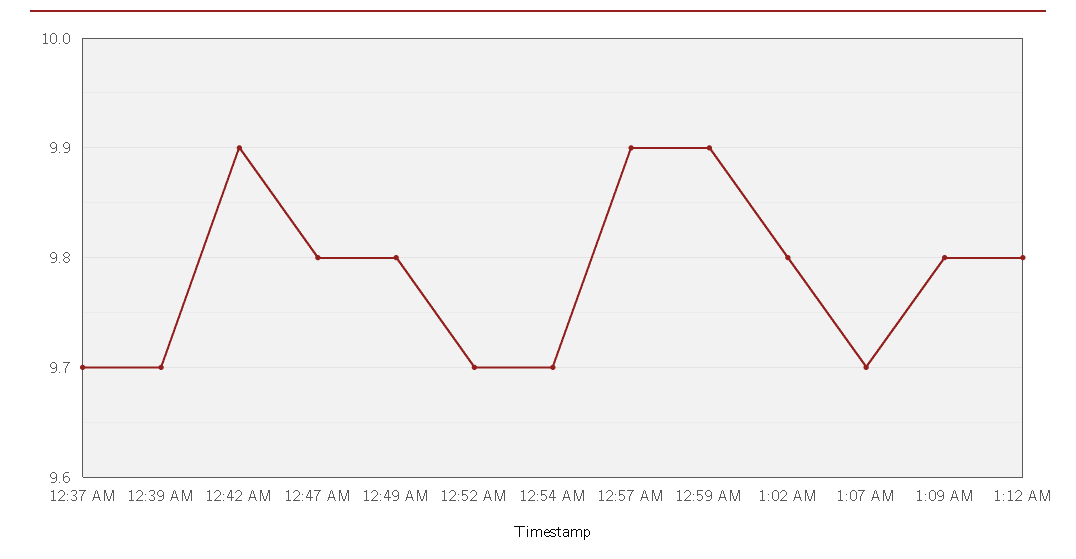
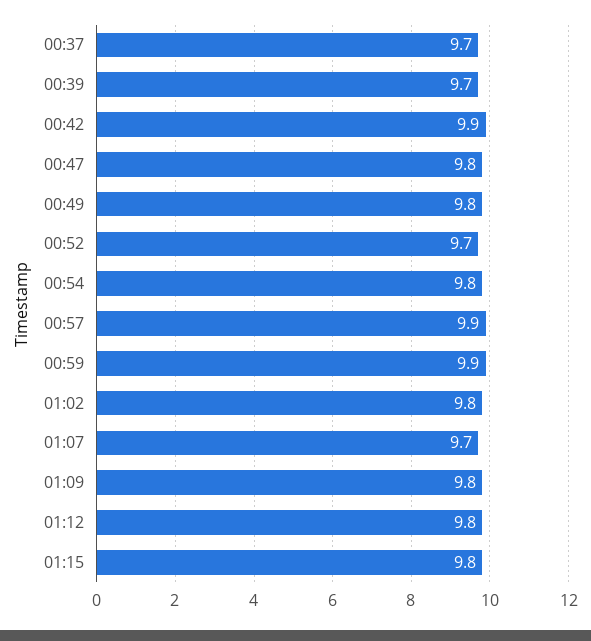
12:54 AM: 9.7 -> 9.8
01:15: none -> 9.8

